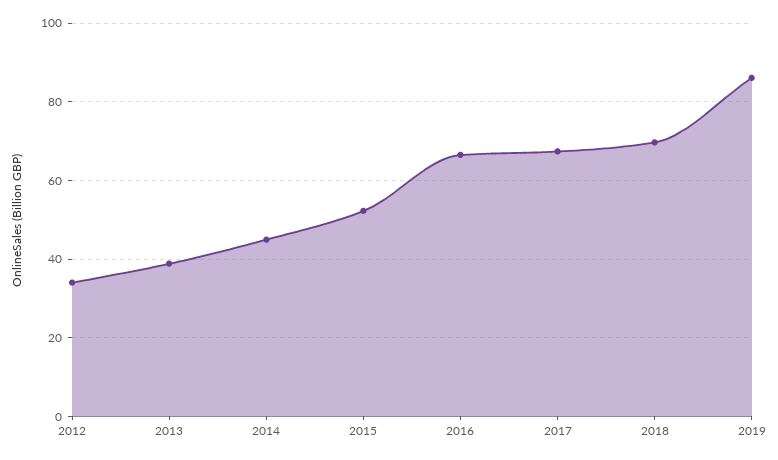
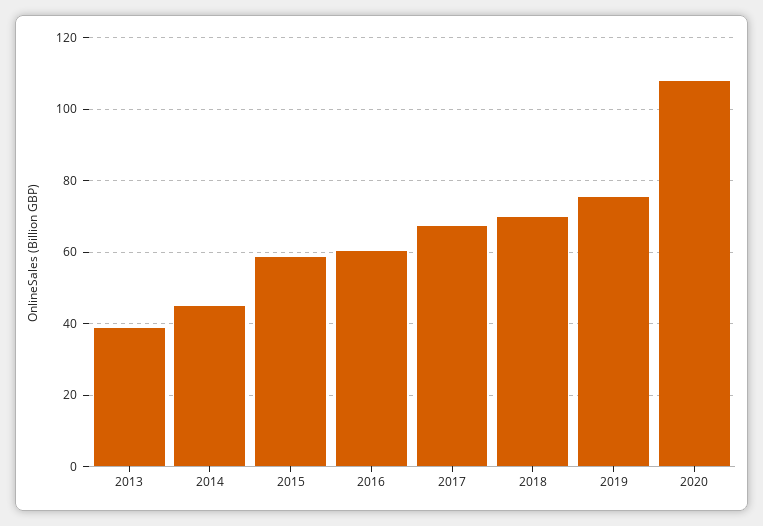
2012: 34 -> none
2015: 52 -> 58
2016: 66 -> 60
2019: 86 -> 76
2020: none -> 108

